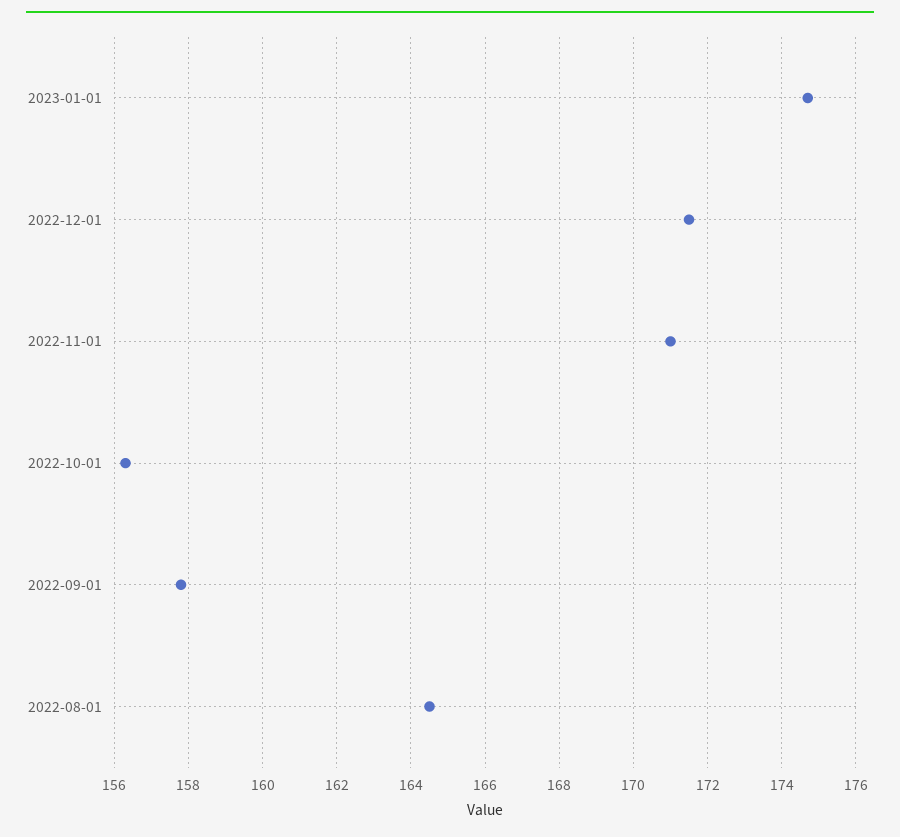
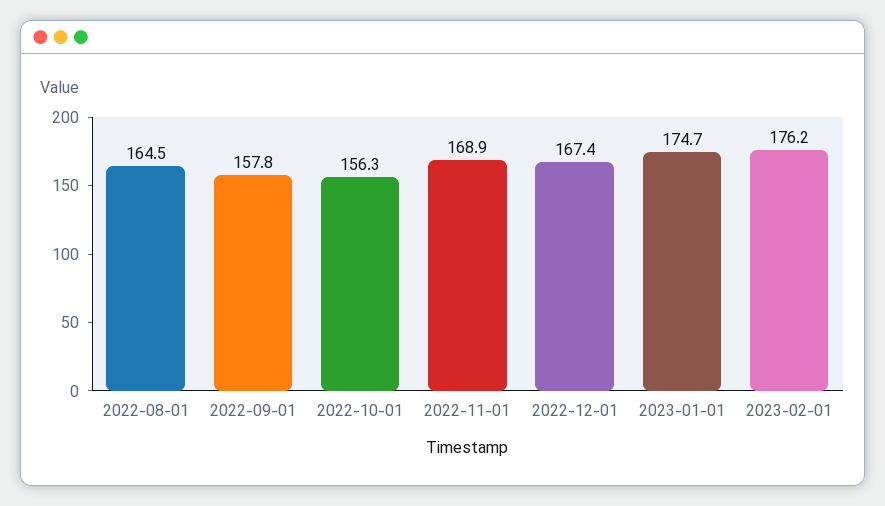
2022-12-01: 171.5 -> 167.4
2022-11-01: 171 -> 168.9
2023-02-01: none -> 176.2

